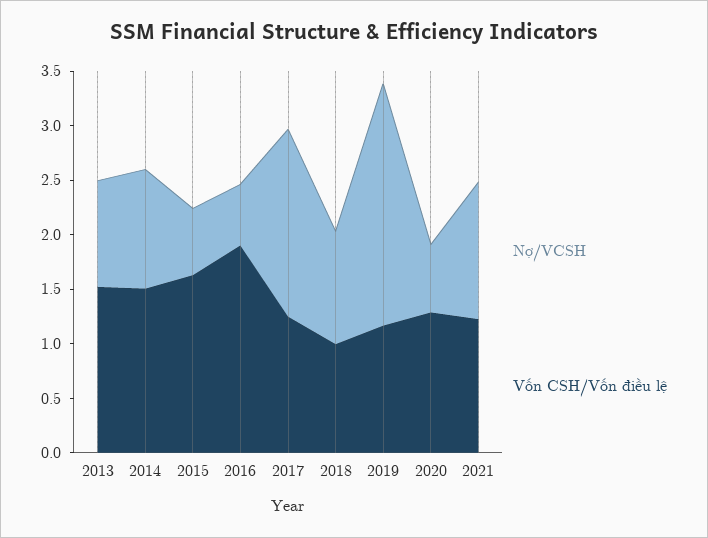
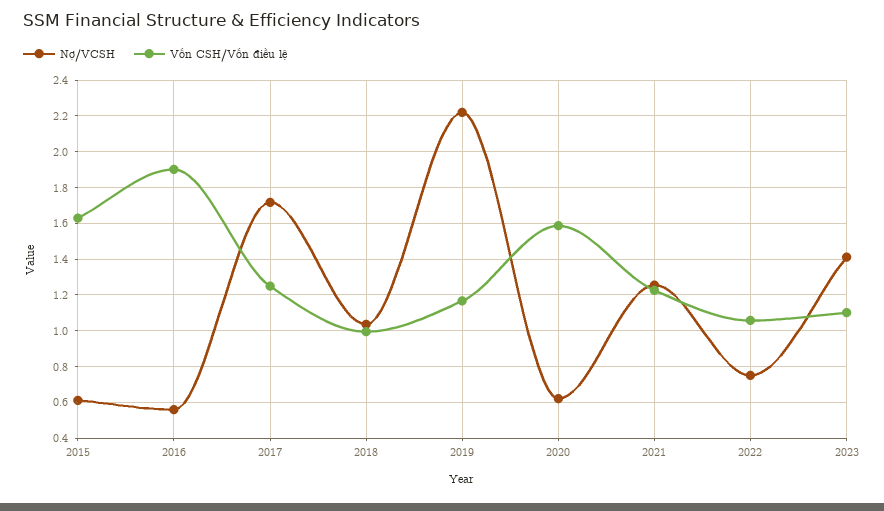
Nợ/VCSH, 2013: 1 -> none
Vốn CSH/Vốn điều lệ, 2013: 1.5 -> none
Nợ/VCSH, 2014: 1.1 -> none
Vốn CSH/Vốn điều lệ, 2014: 1.5 -> none
Vốn CSH/Vốn điều lệ, 2020: 1.3 -> 1.6
Nợ/VCSH, 2022: none -> 0.75
Vốn CSH/Vốn điều lệ, 2022: none -> 1.05
Nợ/VCSH, 2023: none -> 1.4
Vốn CSH/Vốn điều lệ, 2023: none -> 1.1

